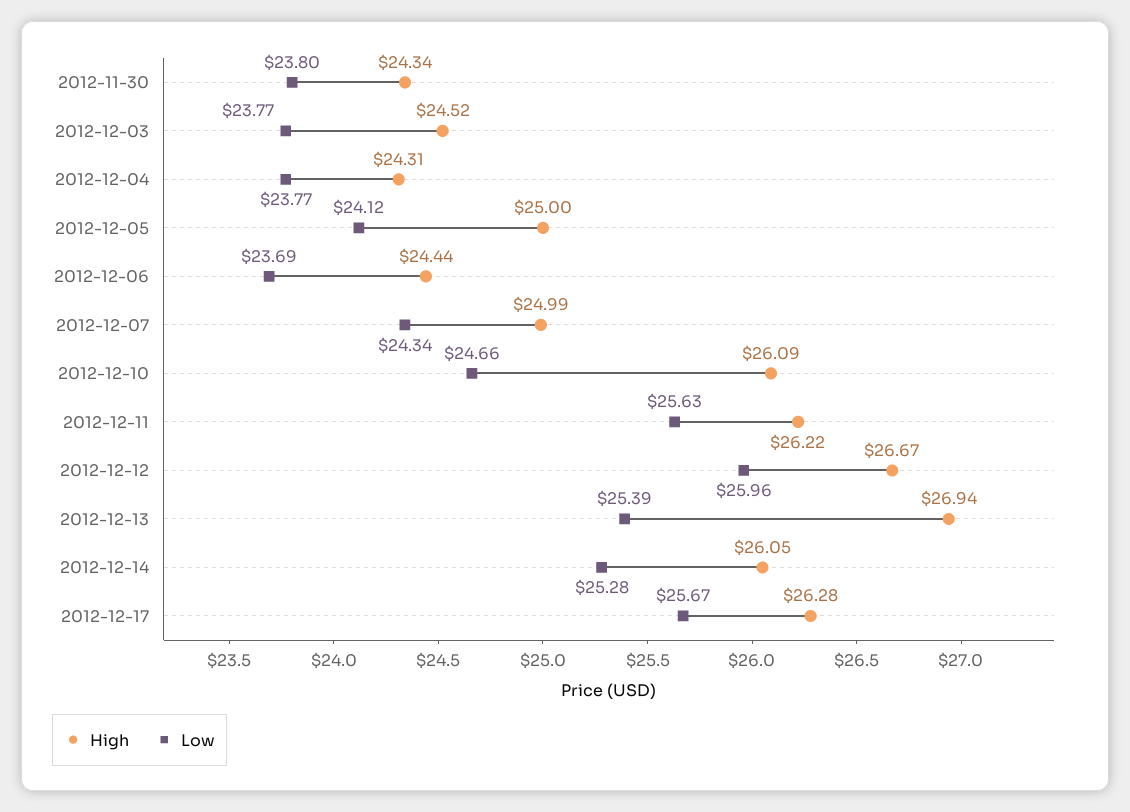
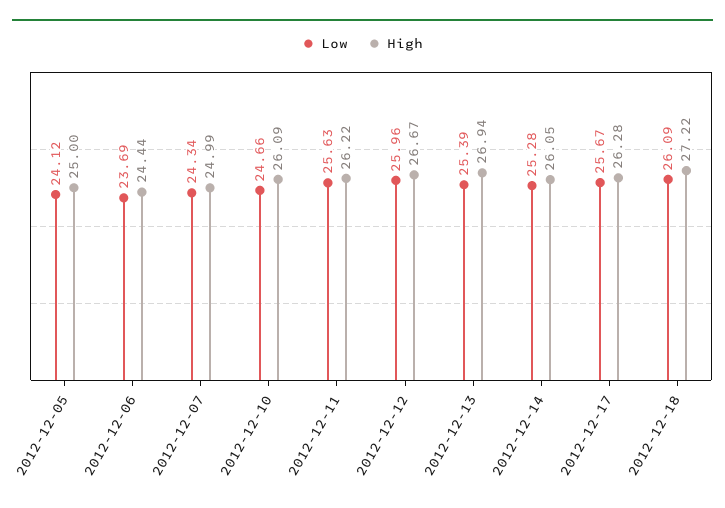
High, 2012-11-30: 24.34 -> none
Low, 2012-11-30: 23.8 -> none
High, 2012-12-03: 24.52 -> none
Low, 2012-12-03: 23.77 -> none
High, 2012-12-04: 24.31 -> none
Low, 2012-12-04: 23.77 -> none
Low, 2012-12-18: none -> 26.09
High, 2012-12-18: none -> 27.22

